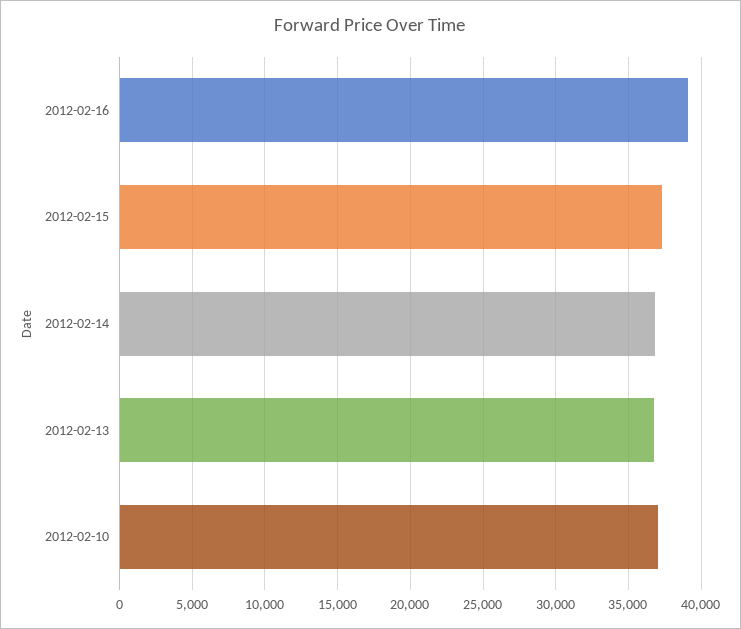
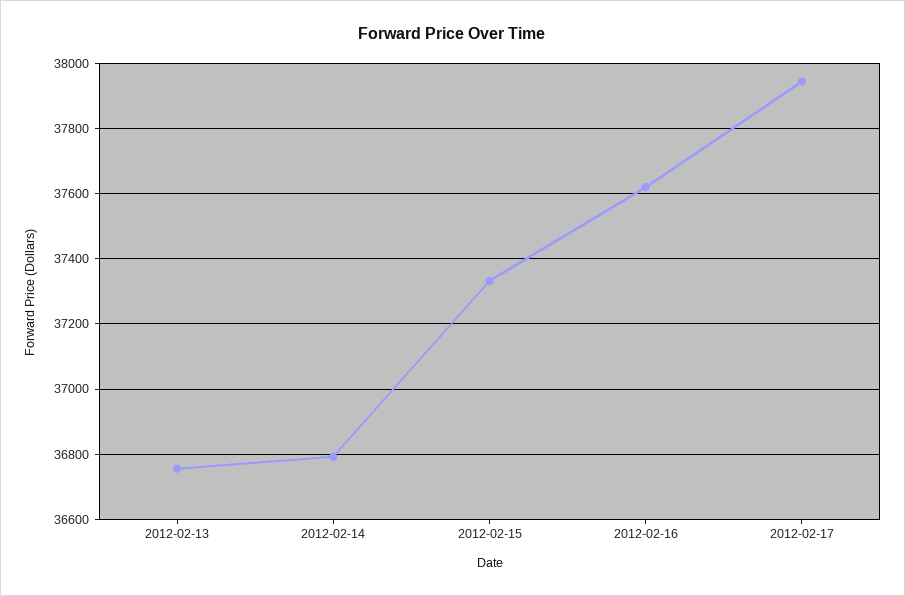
2012-02-16: 39000 -> 37620
2012-02-10: 37000 -> none
2012-02-17: none -> 37940

